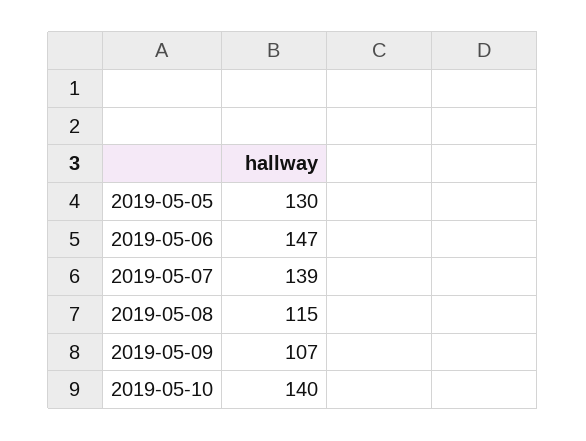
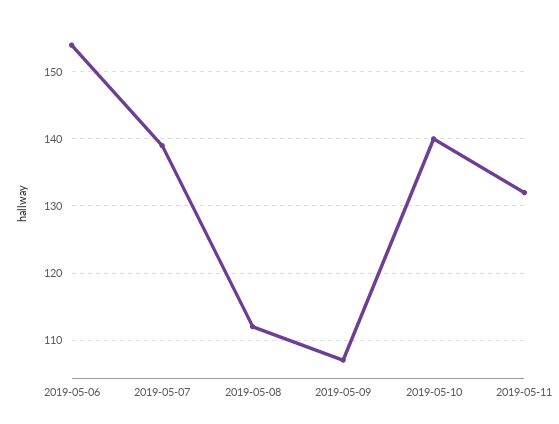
2019-05-05: 130 -> none
2019-05-06: 147 -> 154
2019-05-08: 115 -> 112
2019-05-11: none -> 132

